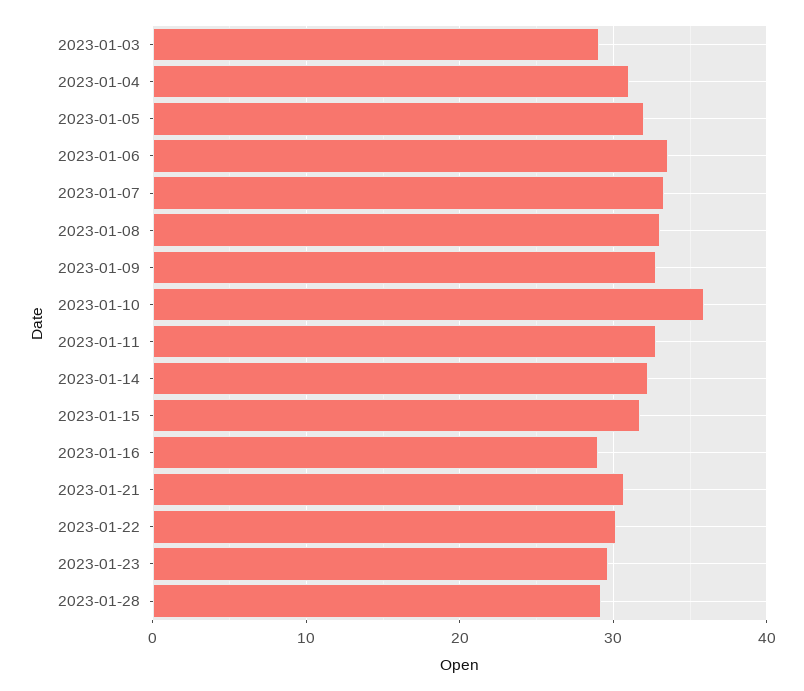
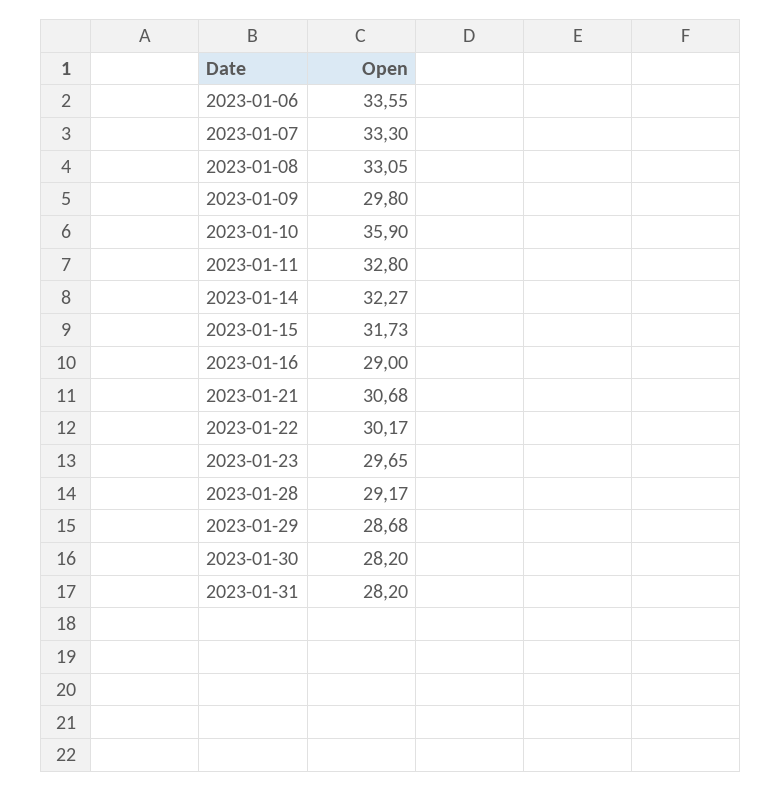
2023-01-03: 29 -> none
2023-01-04: 31 -> none
2023-01-05: 32 -> none
2023-01-09: 33 -> 29.8
2023-01-29: none -> 28.68
2023-01-30: none -> 28.2
2023-01-31: none -> 28.2

